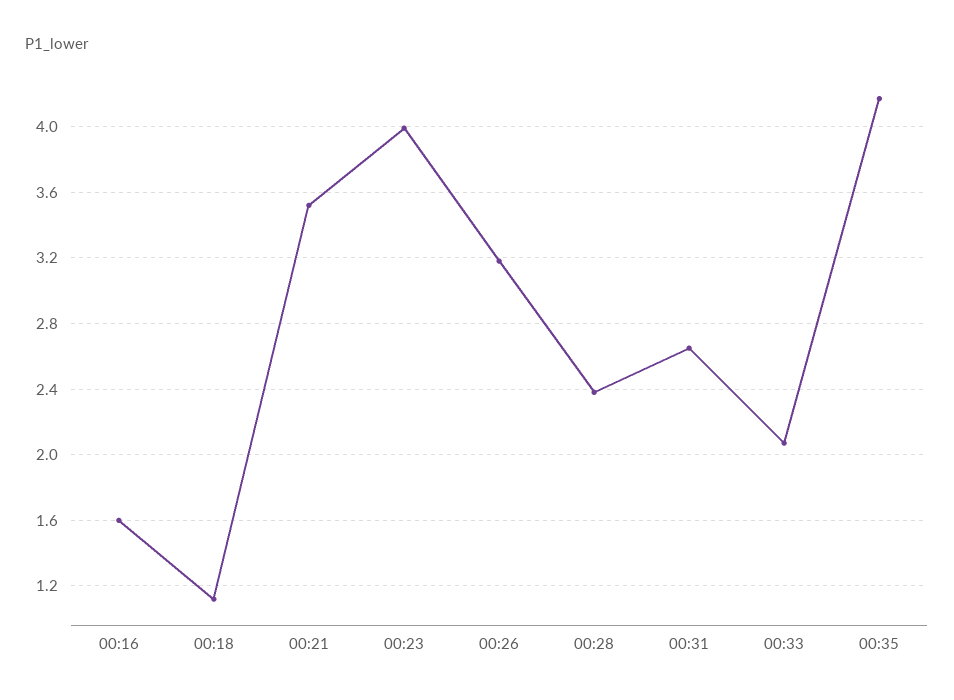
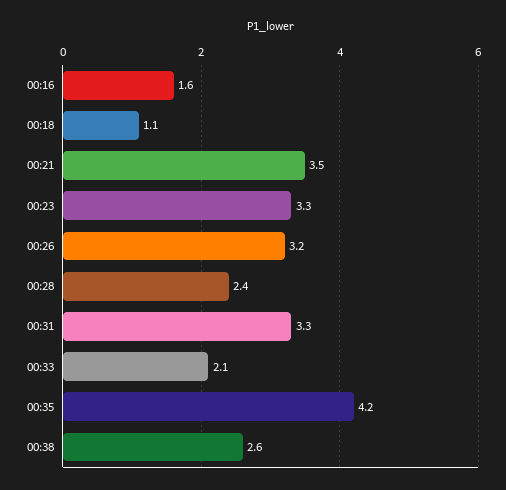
00:23: 4 -> 3.3
00:31: 2.65 -> 3.3
00:38: none -> 2.6

